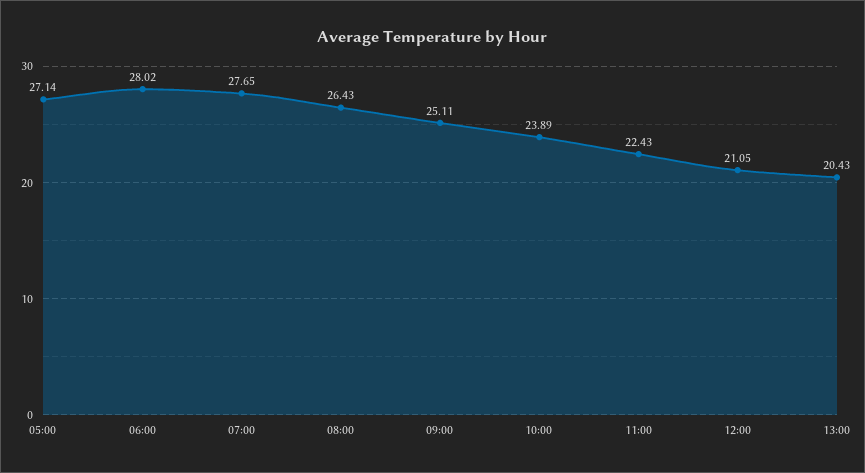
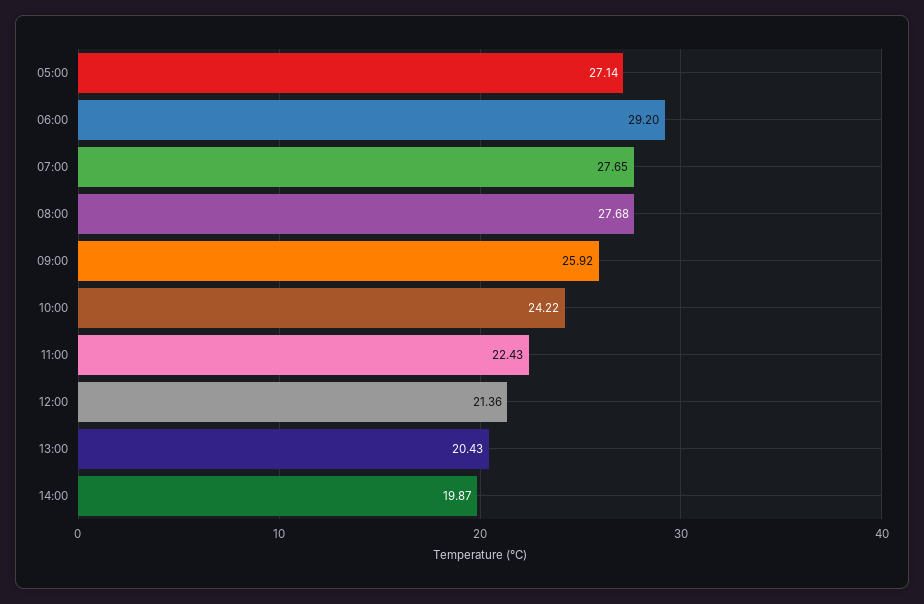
06:00: 28.02 -> 29.2
08:00: 26.43 -> 27.68
09:00: 25.11 -> 25.92
10:00: 23.89 -> 24.22
12:00: 21.05 -> 21.36
14:00: none -> 19.87

